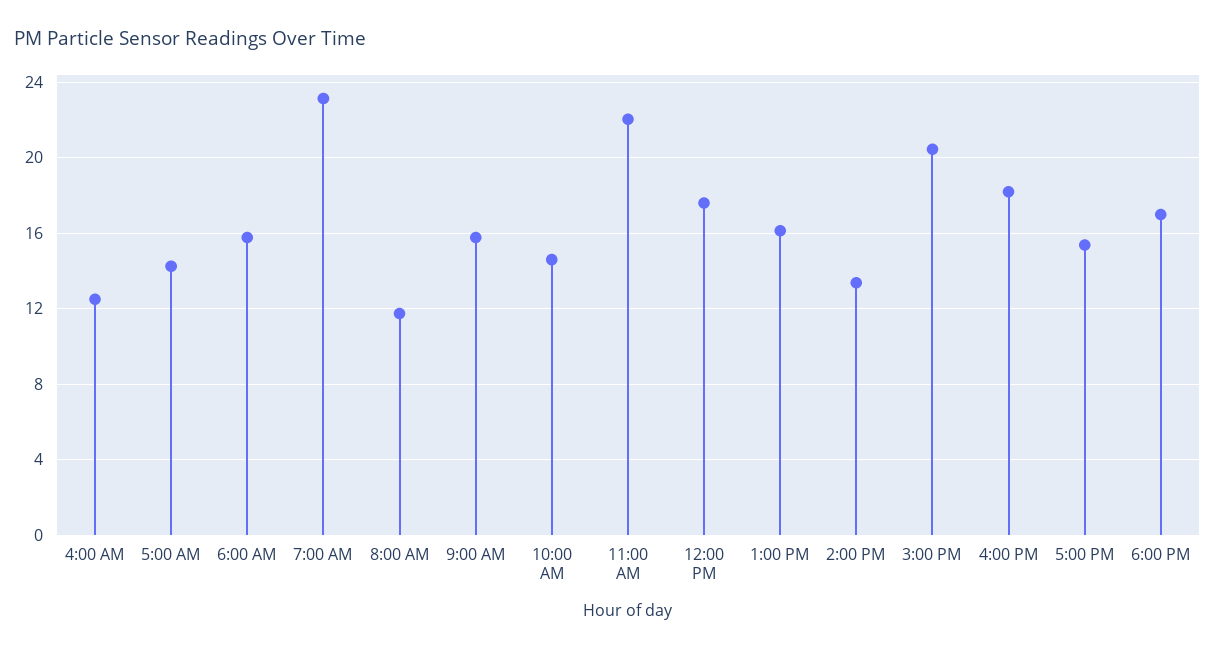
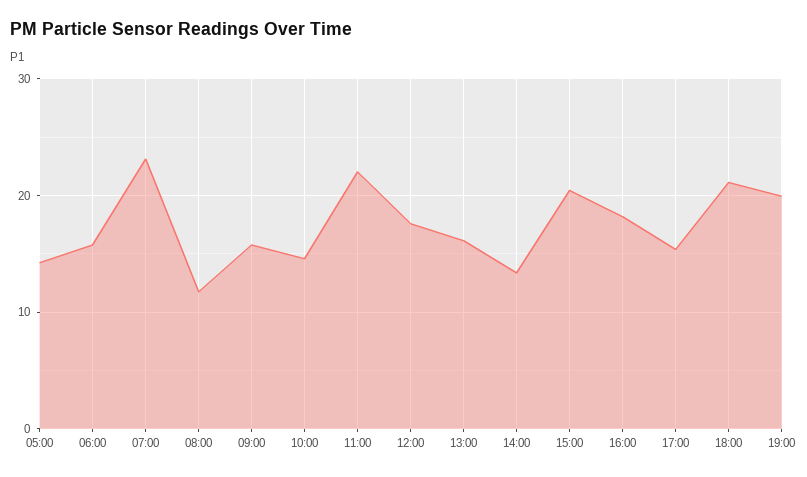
4:00 AM: 12.5 -> none
6:00 PM: 17 -> 21
19:00: none -> 20

